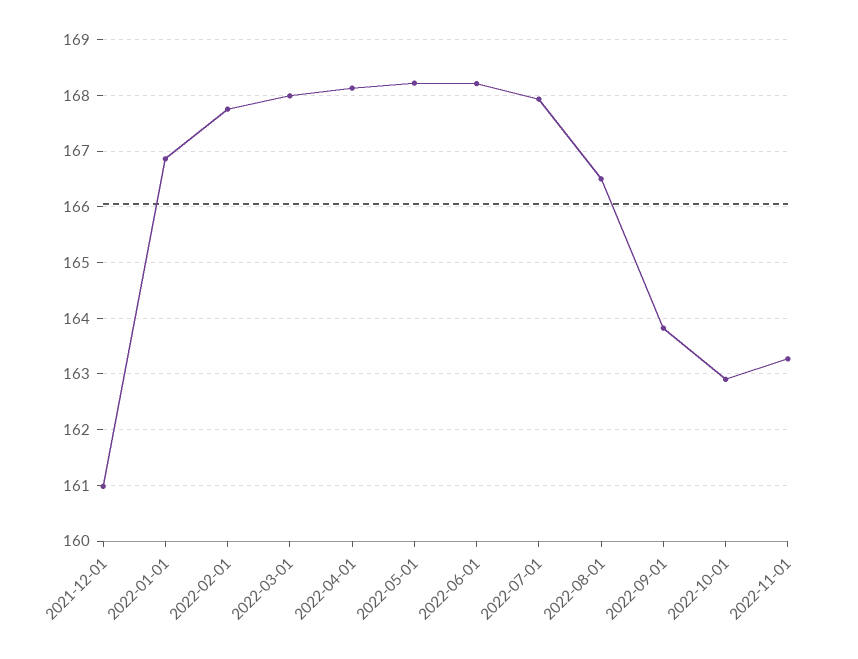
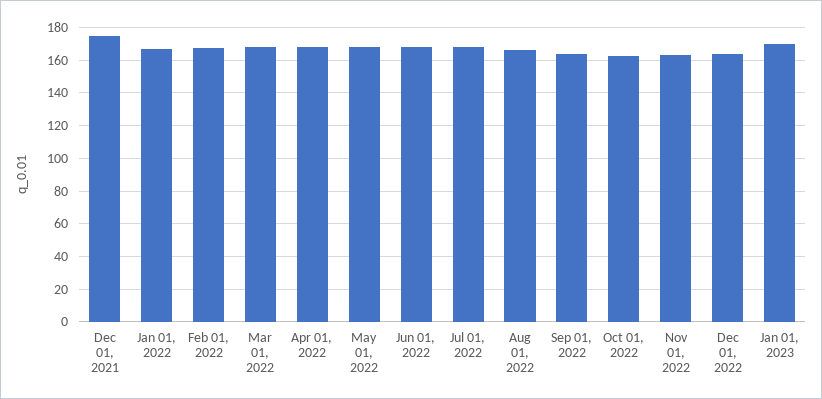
2021-12-01: 161 -> 175
Dec 01, 2022: none -> 165
Jan 01, 2023: none -> 170

